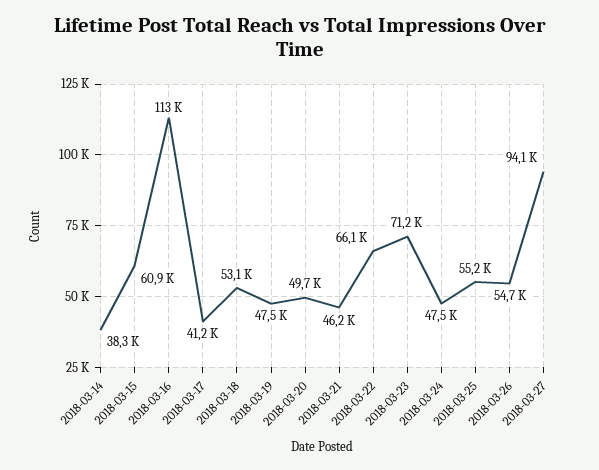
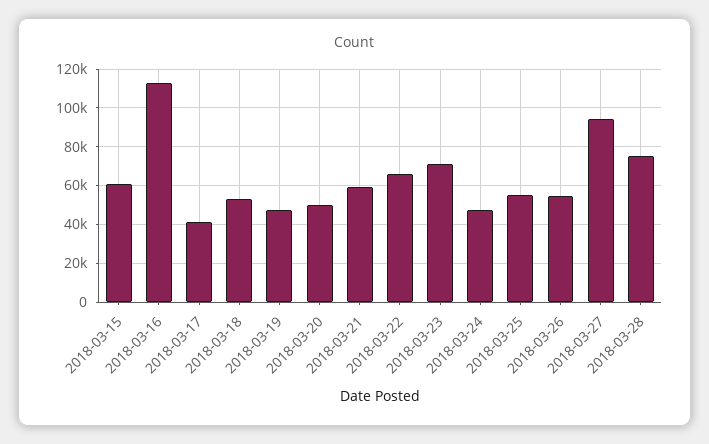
2018-03-14: 38300 -> none
2018-03-21: 46200 -> 60000
2018-03-28: none -> 75000

